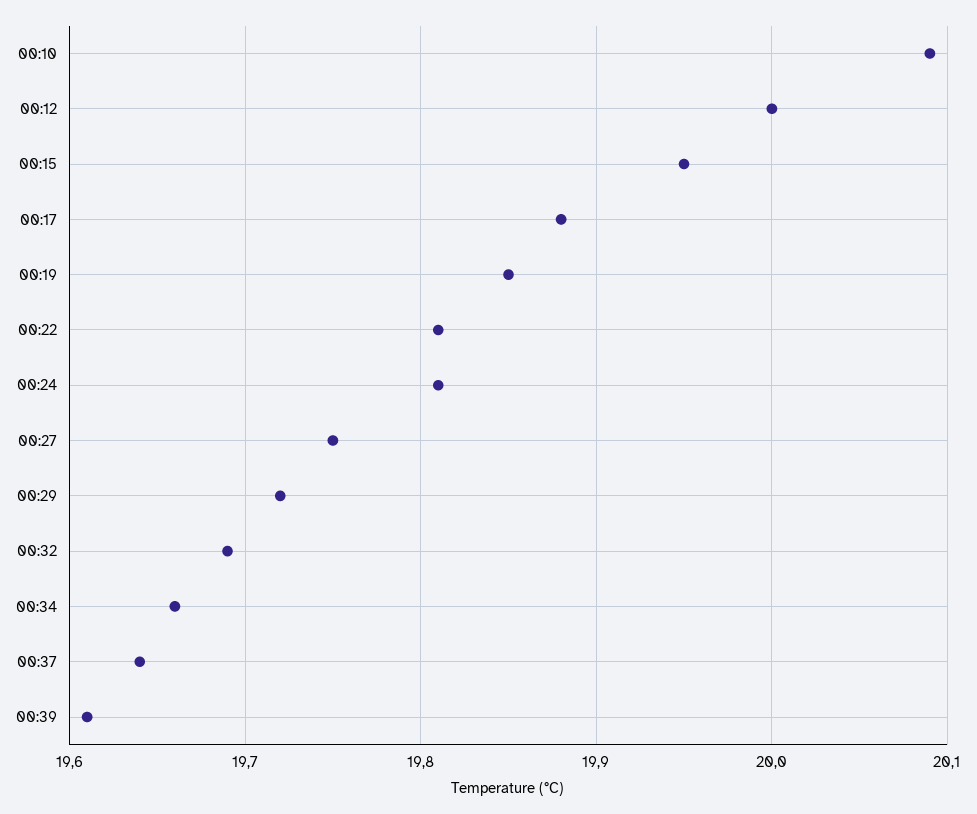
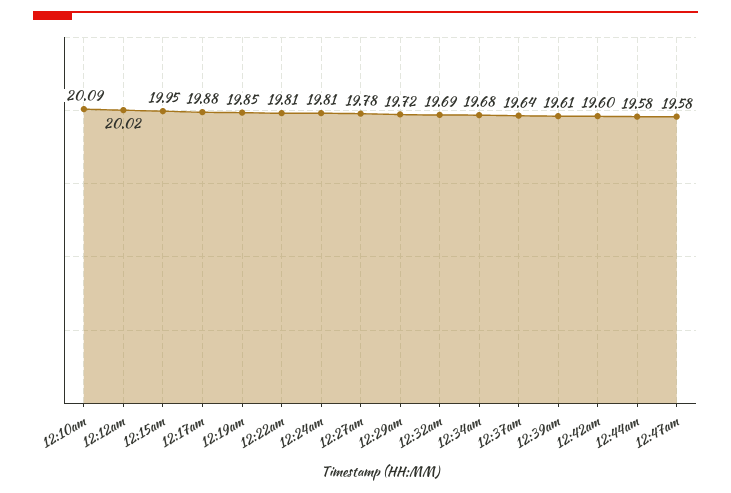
00:12: 20 -> 20.02
00:27: 19.75 -> 19.78
00:34: 19.66 -> 19.68
12:42am: none -> 19.6
12:44am: none -> 19.58
12:47am: none -> 19.58

